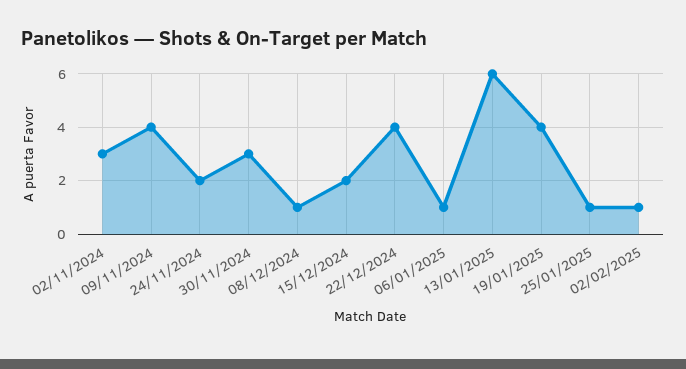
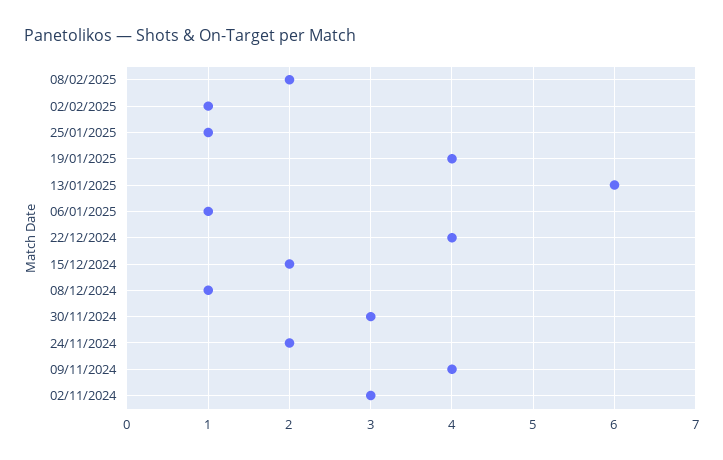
08/02/2025: none -> 2

